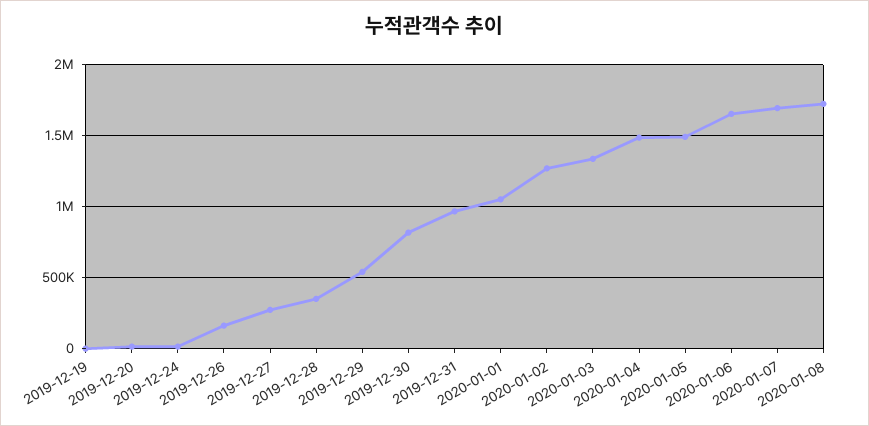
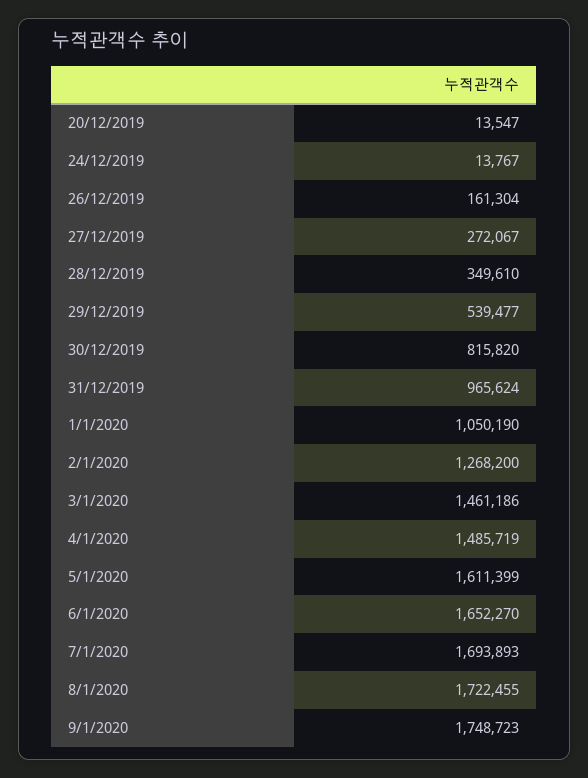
2019-12-19: 0 -> none
2020-01-03: 1350000 -> 1461186
2020-01-05: 1500000 -> 1611399
9/1/2020: none -> 1748723

